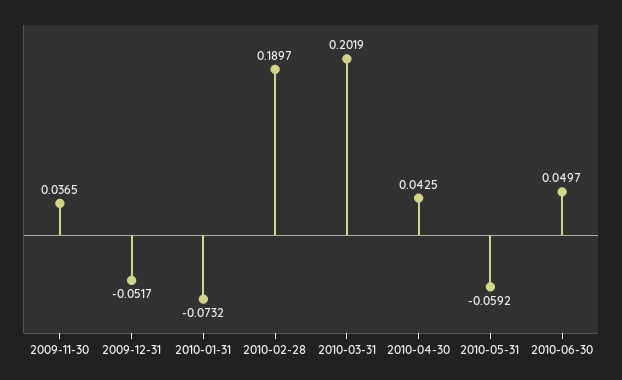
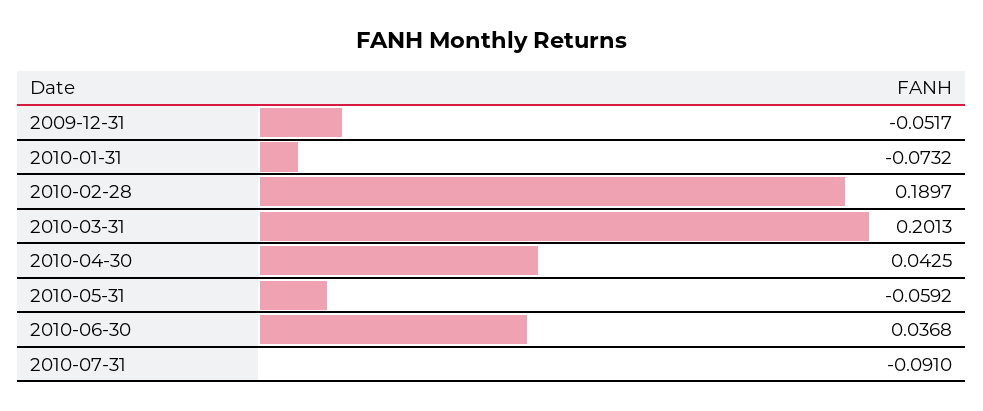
2009-11-30: 0.0365 -> none
2010-03-31: 0.2019 -> 0.2013
2010-06-30: 0.0497 -> 0.0368
2010-07-31: none -> -0.091

